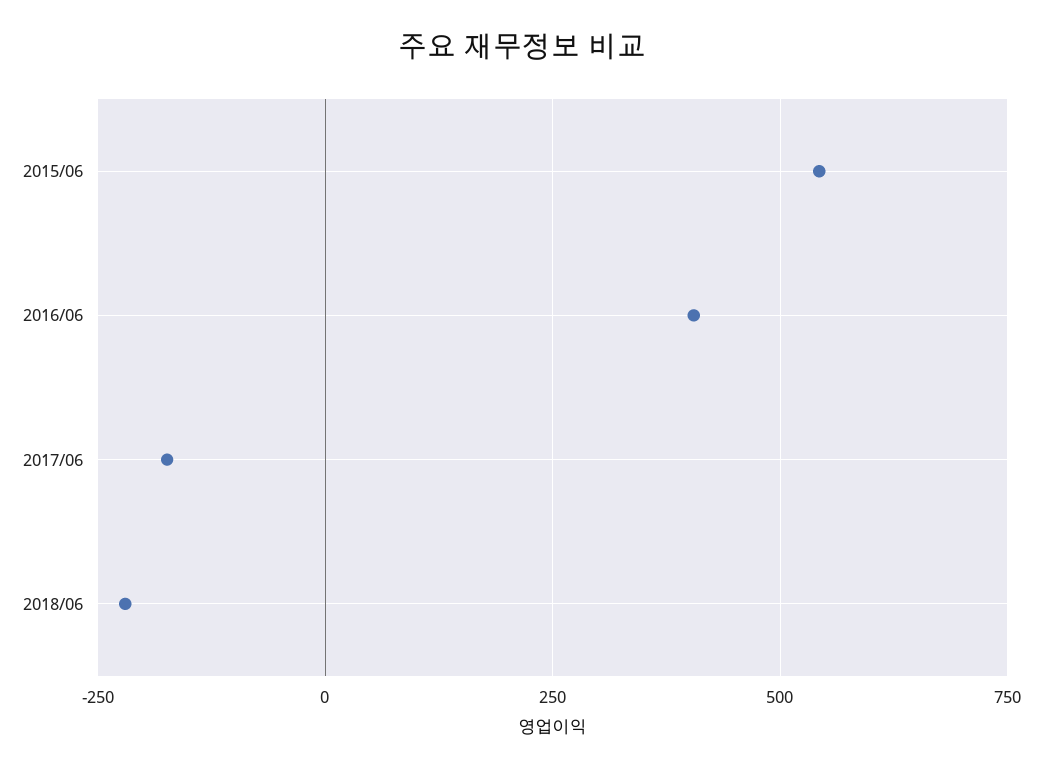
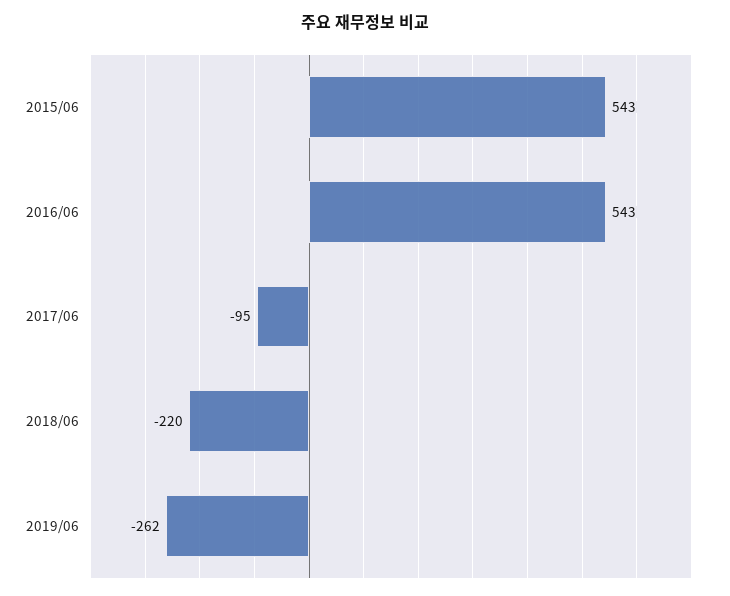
2016/06: 400 -> 543
2017/06: -175 -> -95
2019/06: none -> -262

